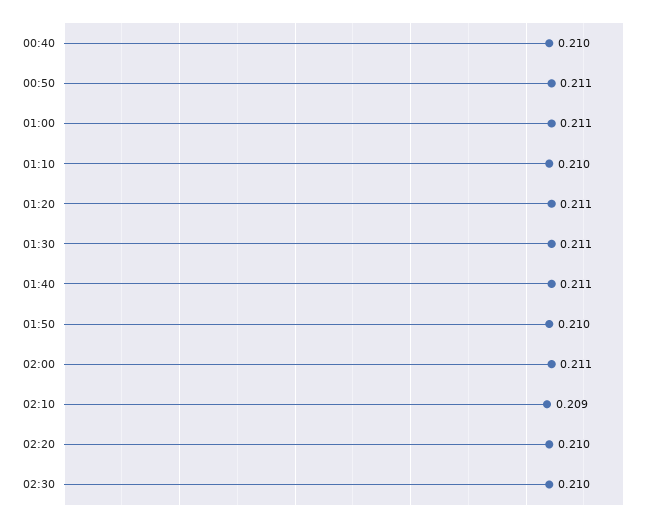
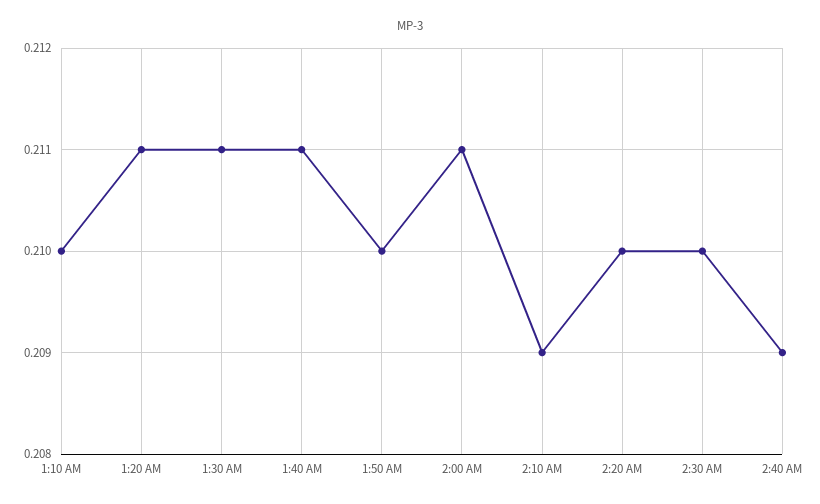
00:40: 0.21 -> none
00:50: 0.211 -> none
01:00: 0.211 -> none
2:40 AM: none -> 0.209

